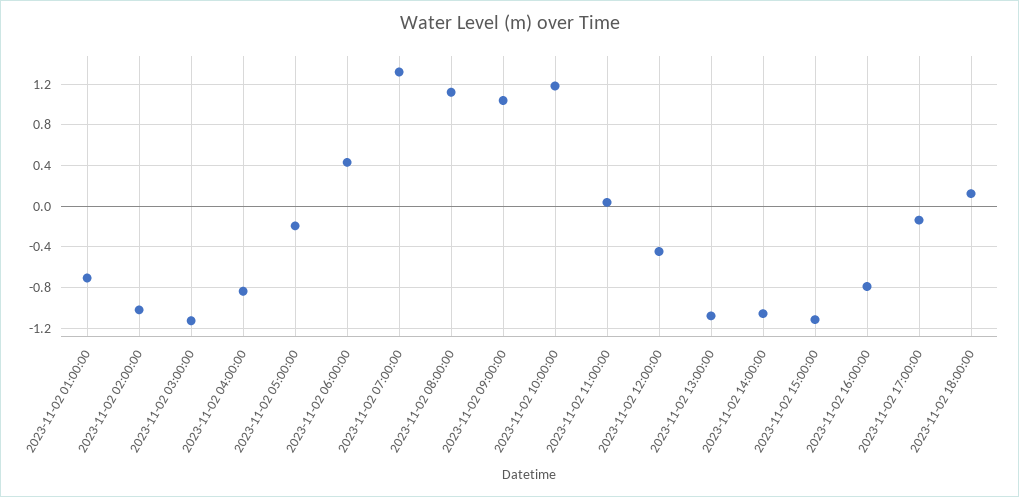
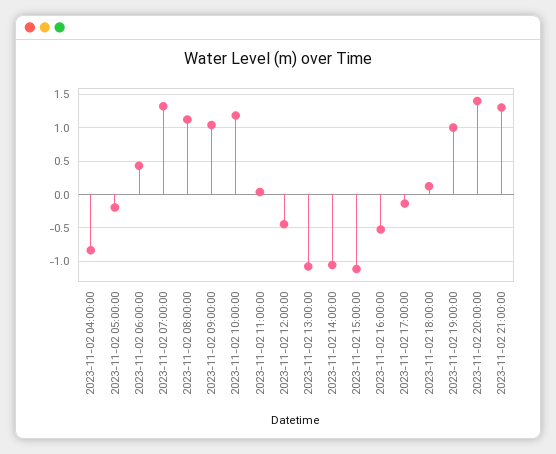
2023-11-02 01:00:00: -0.7 -> none
2023-11-02 02:00:00: -1 -> none
2023-11-02 03:00:00: -1.1 -> none
2023-11-02 16:00:00: -0.8 -> -0.5
2023-11-02 19:00:00: none -> 1
2023-11-02 20:00:00: none -> 1.4
2023-11-02 21:00:00: none -> 1.3

